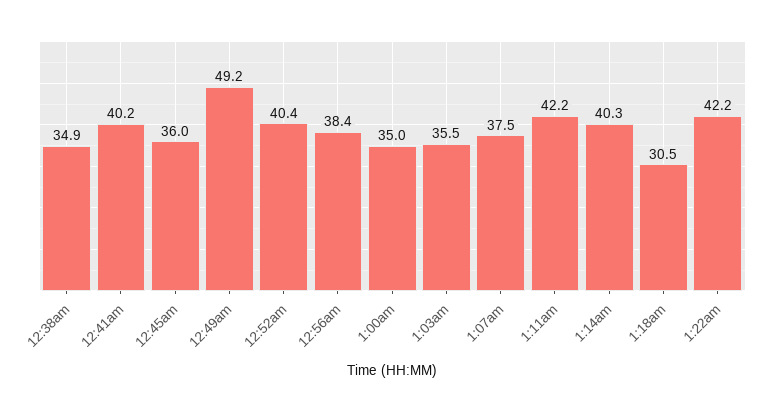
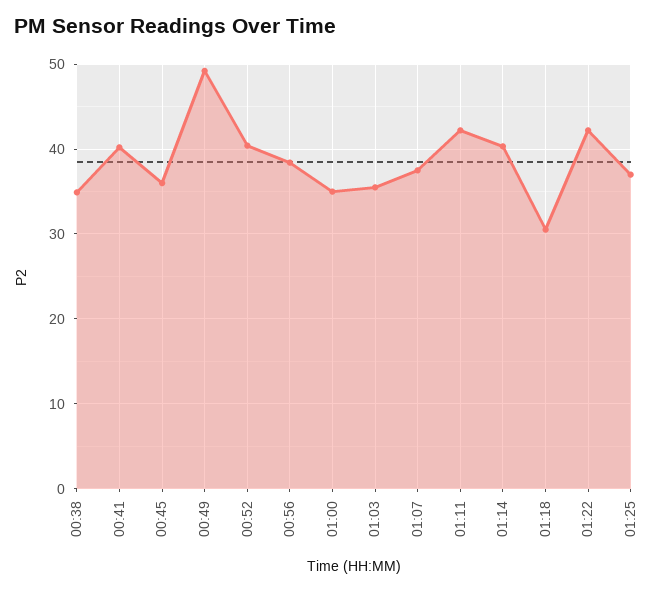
01:25: none -> 37

